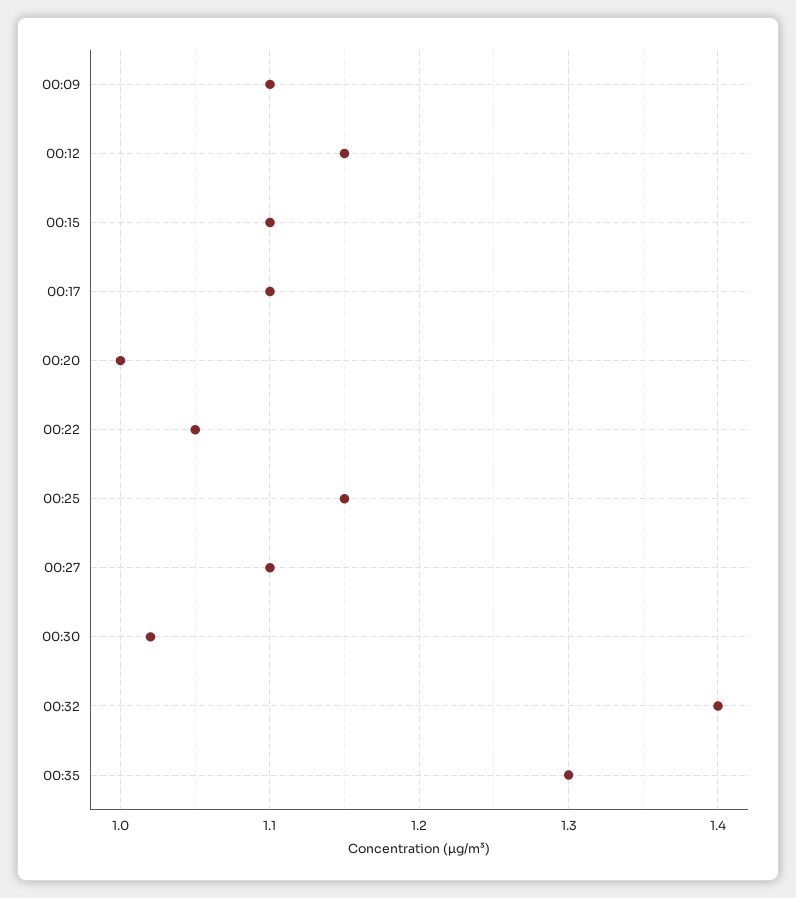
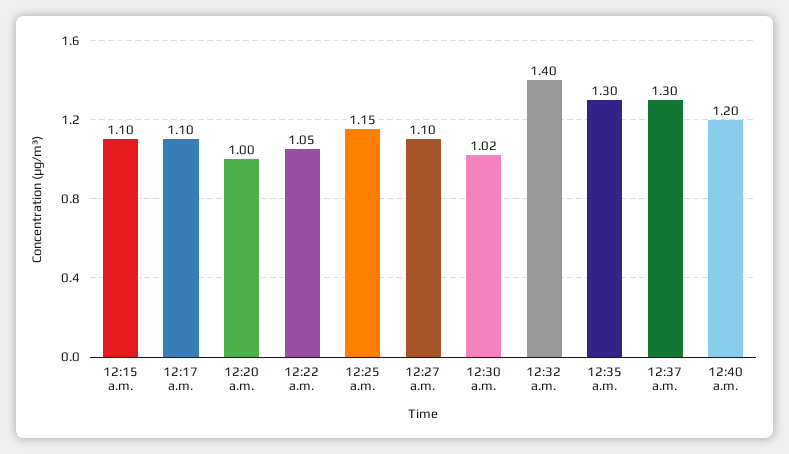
00:09: 1.1 -> none
00:12: 1.15 -> none
12:37 a.m.: none -> 1.3
12:40 a.m.: none -> 1.2

